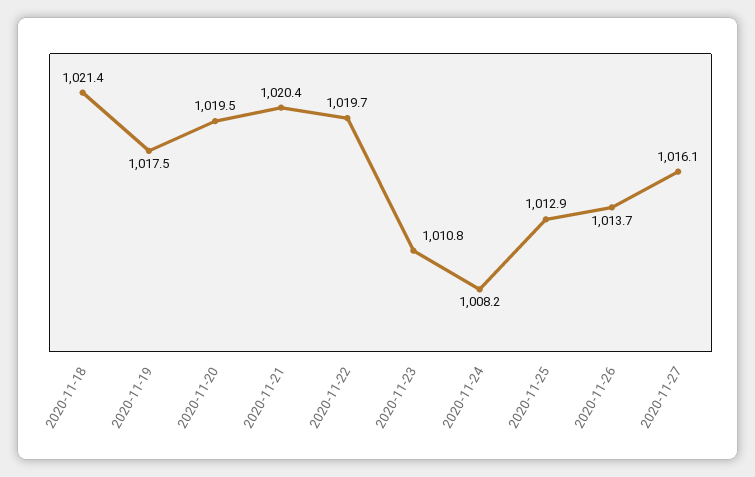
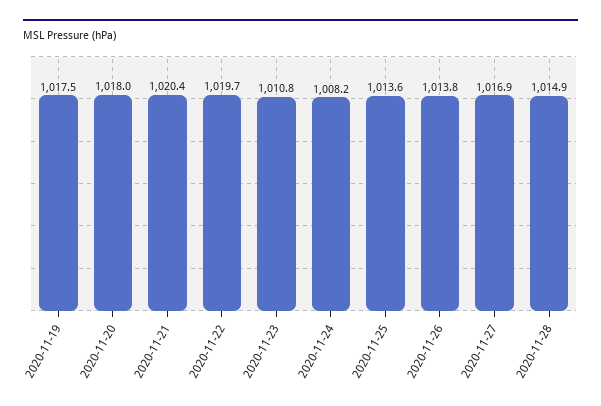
2020-11-18: 1021.4 -> none
2020-11-20: 1019.5 -> 1018
2020-11-25: 1012.9 -> 1013.6
2020-11-26: 1013.7 -> 1013.8
2020-11-27: 1016.1 -> 1016.9
2020-11-28: none -> 1014.9

